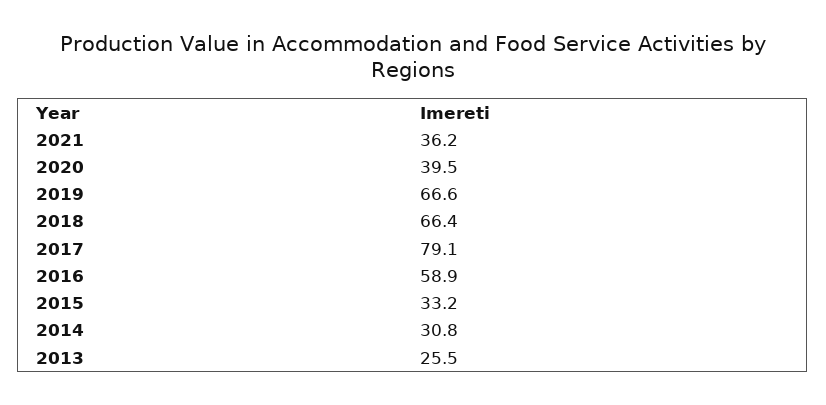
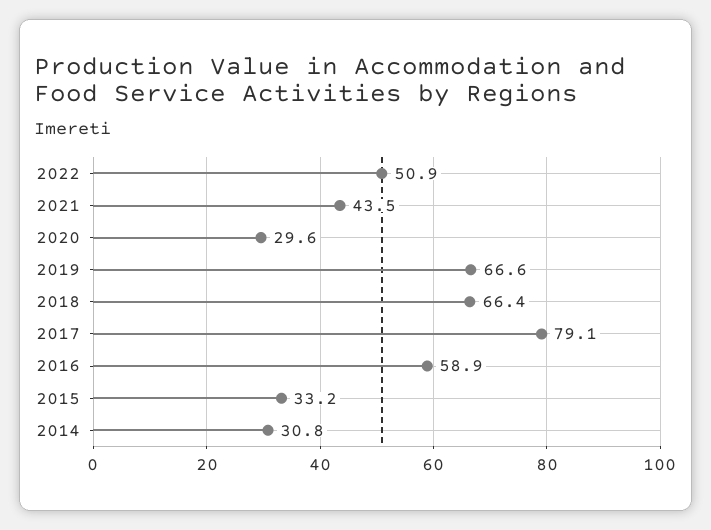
2021: 36.2 -> 43.5
2020: 39.5 -> 29.6
2013: 25.5 -> none
2022: none -> 50.9

